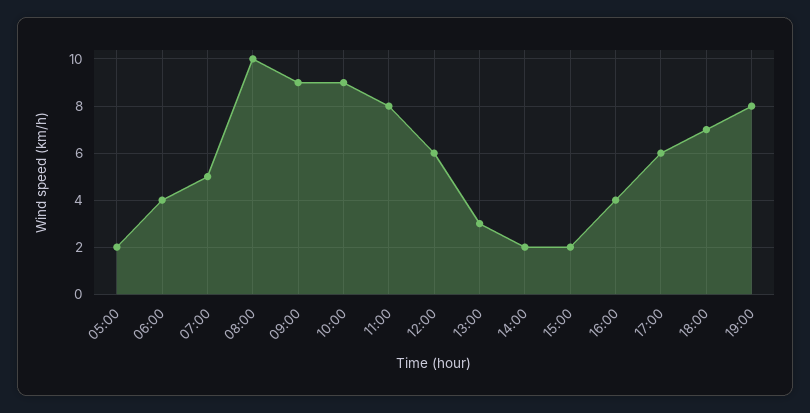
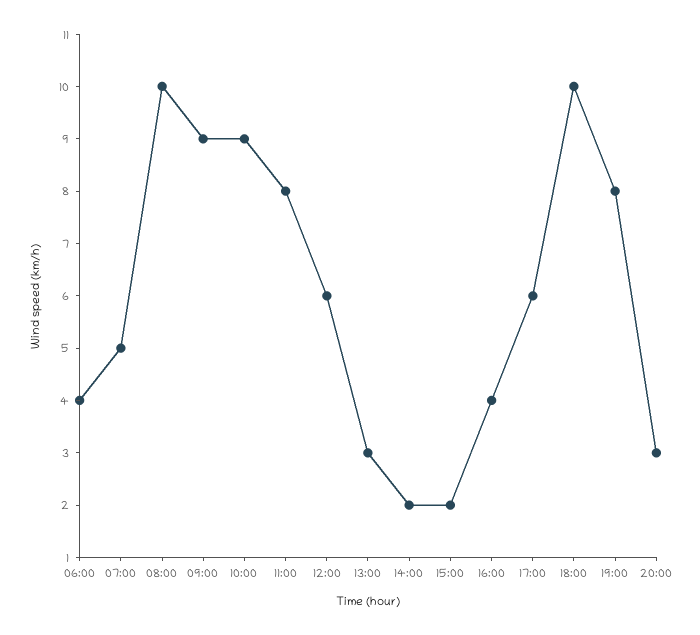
05:00: 2 -> none
18:00: 7 -> 10
20:00: none -> 3

